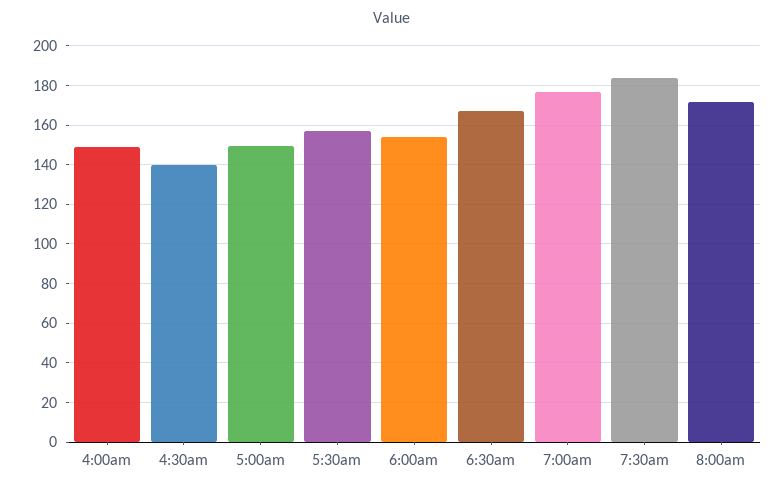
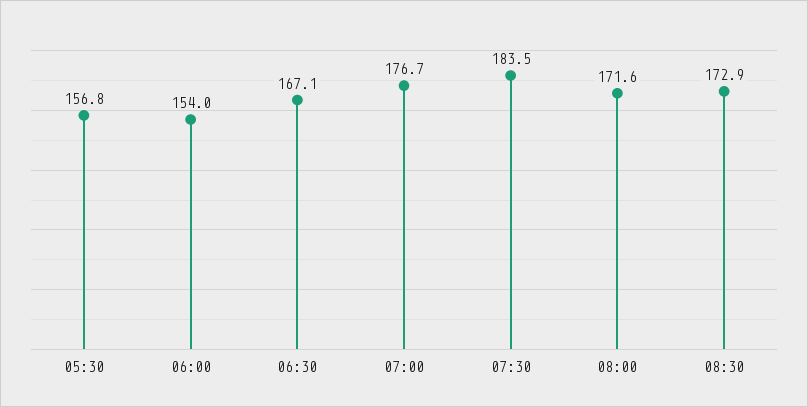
4:00am: 150 -> none
4:30am: 140 -> none
5:00am: 150 -> none
08:30: none -> 172.9

